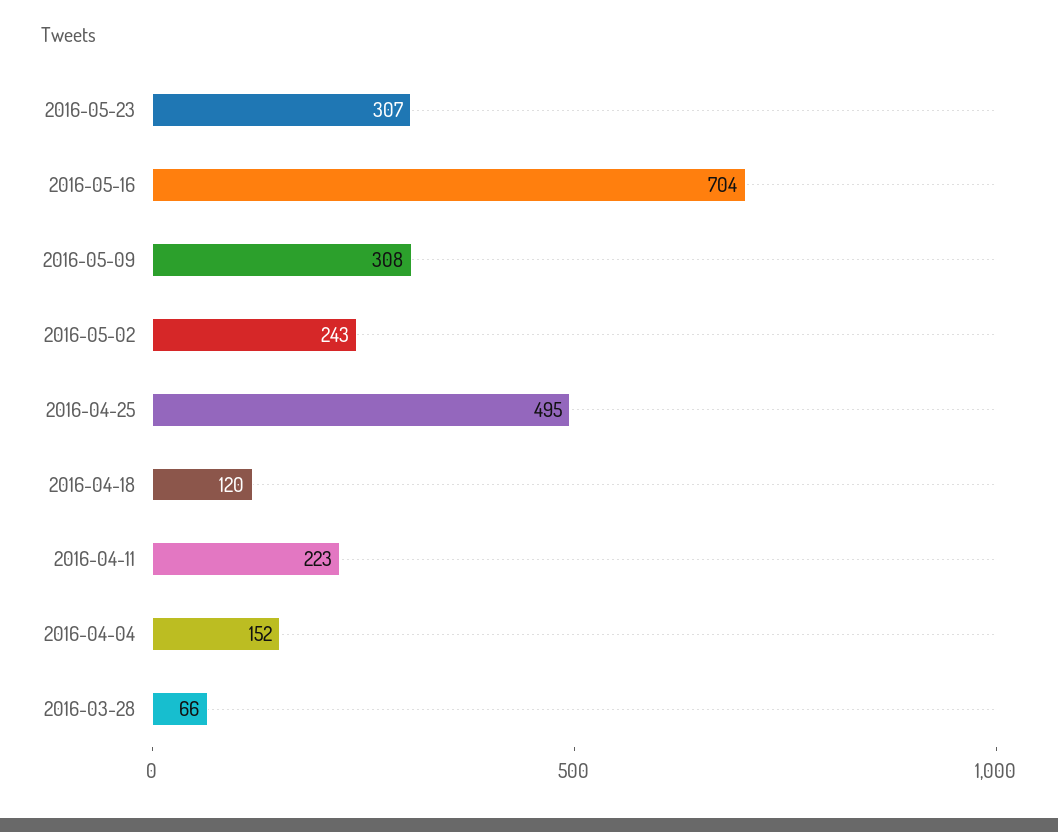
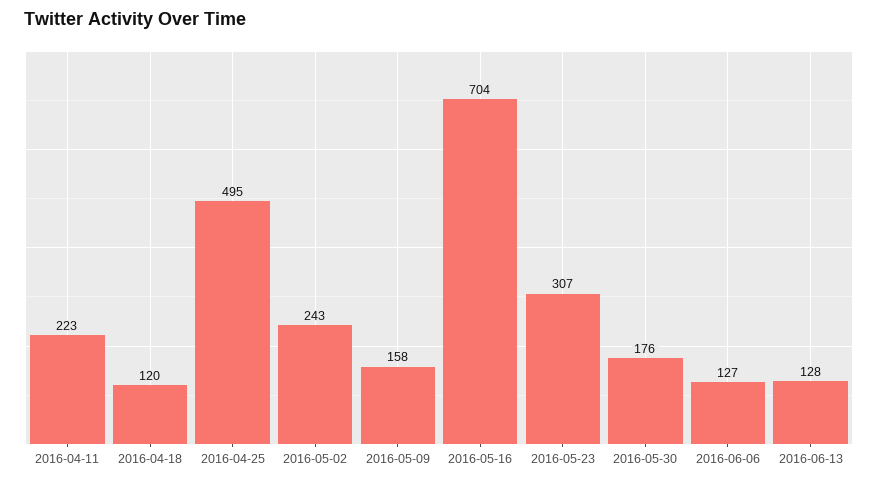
2016-05-09: 308 -> 158
2016-04-04: 152 -> none
2016-03-28: 66 -> none
2016-05-30: none -> 176
2016-06-06: none -> 127
2016-06-13: none -> 128

